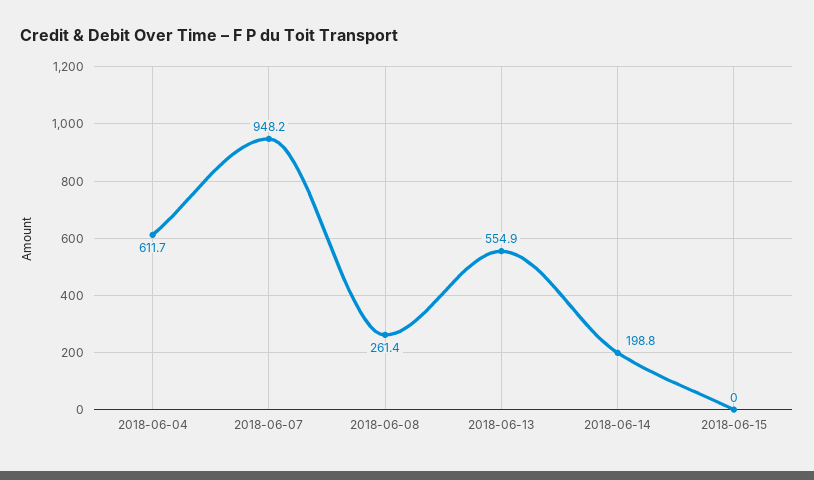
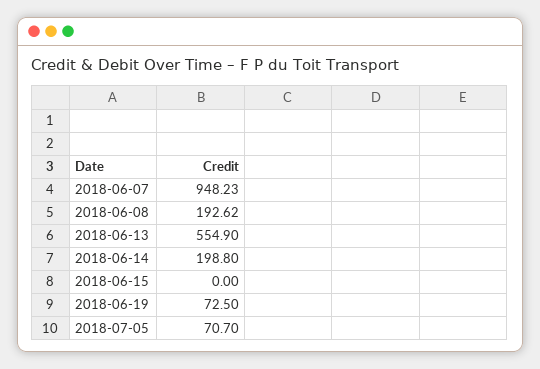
2018-06-04: 611.7 -> none
2018-06-08: 261.4 -> 192.62
2018-06-19: none -> 72.5
2018-07-05: none -> 70.7

